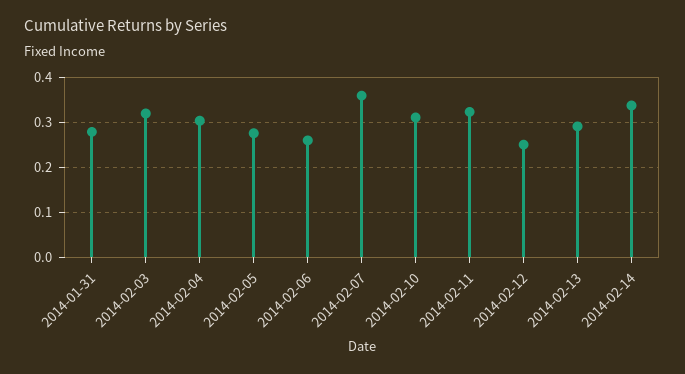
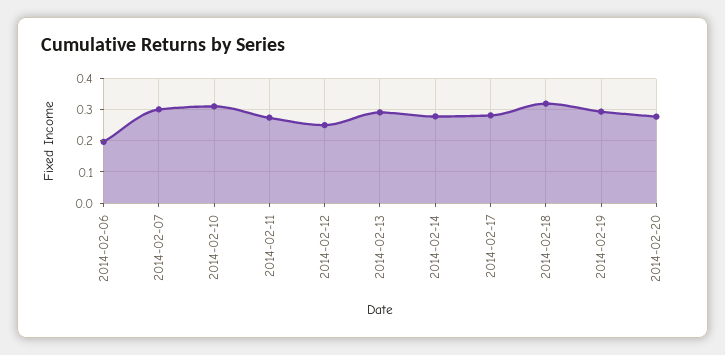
2014-01-31: 0.28 -> none
2014-02-03: 0.32 -> none
2014-02-04: 0.3 -> none
2014-02-05: 0.28 -> none
2014-02-06: 0.26 -> 0.2
2014-02-07: 0.36 -> 0.3
2014-02-11: 0.32 -> 0.28
2014-02-14: 0.34 -> 0.28
2014-02-17: none -> 0.28
2014-02-18: none -> 0.32
2014-02-19: none -> 0.3
2014-02-20: none -> 0.28

